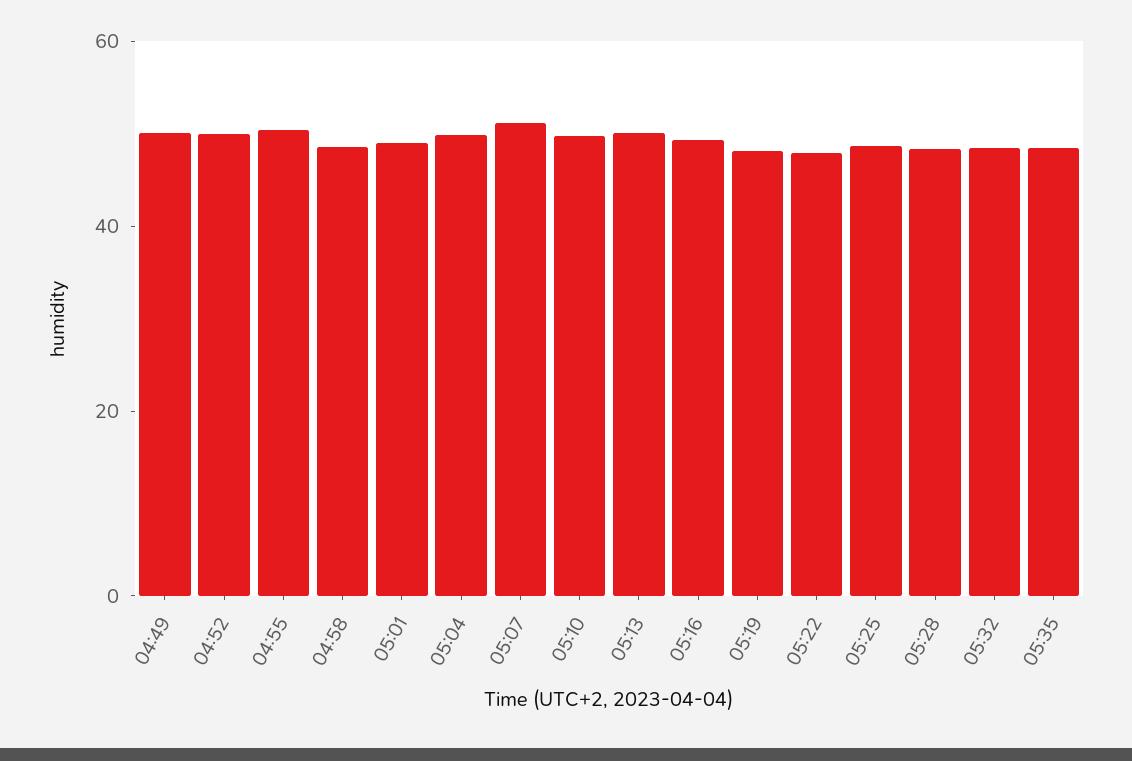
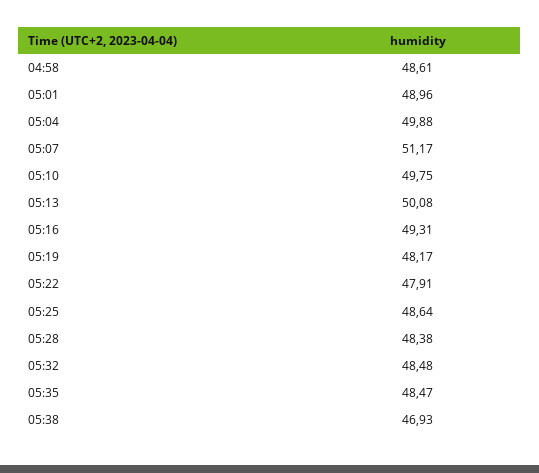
04:49: 50 -> none
04:52: 50 -> none
04:55: 50 -> none
05:38: none -> 46.93

